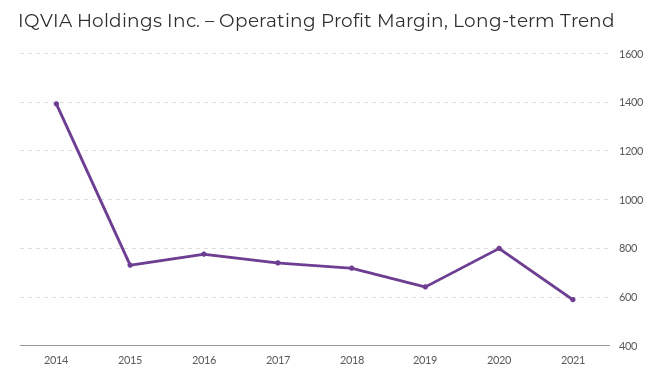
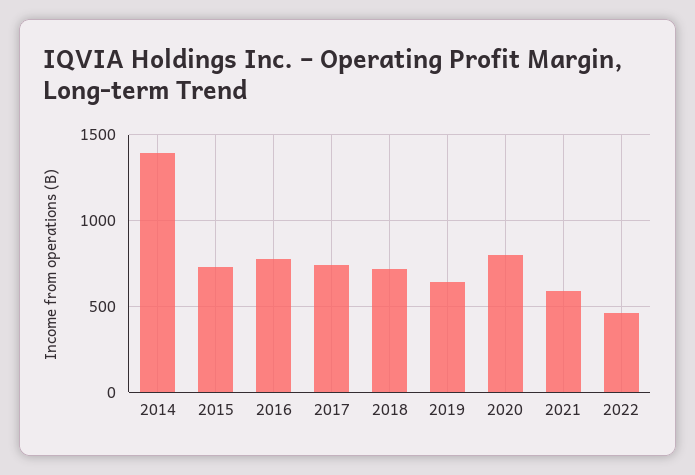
2022: none -> 450

